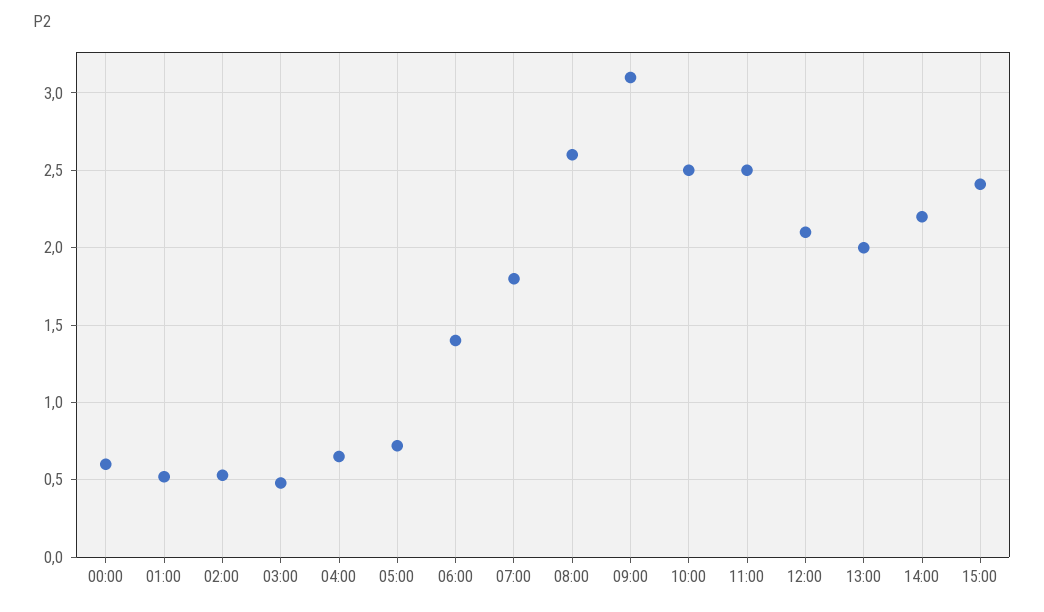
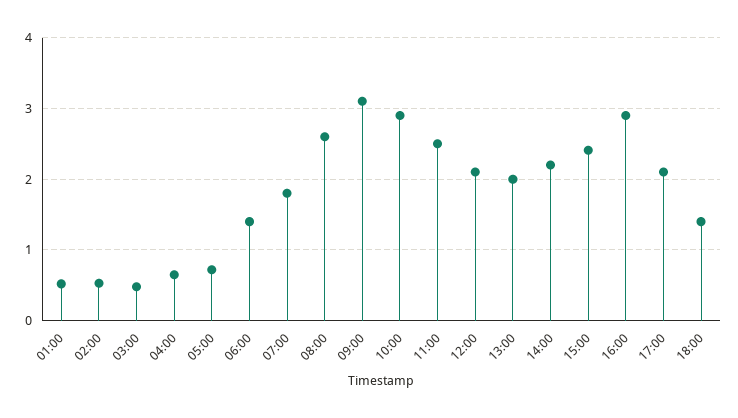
00:00: 0.6 -> none
10:00: 2.5 -> 2.9
16:00: none -> 2.9
17:00: none -> 2.1
18:00: none -> 1.4

